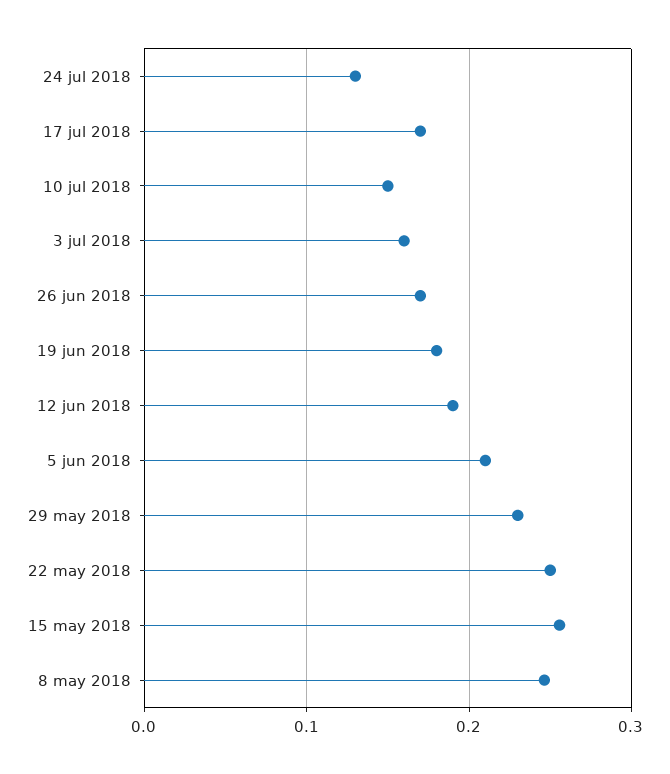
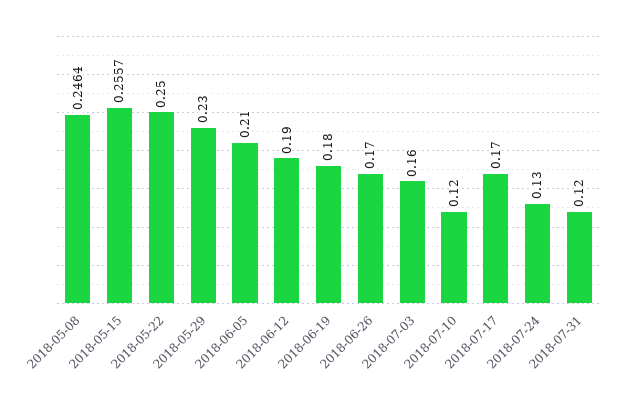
10 jul 2018: 0.15 -> 0.12
2018-07-31: none -> 0.12

